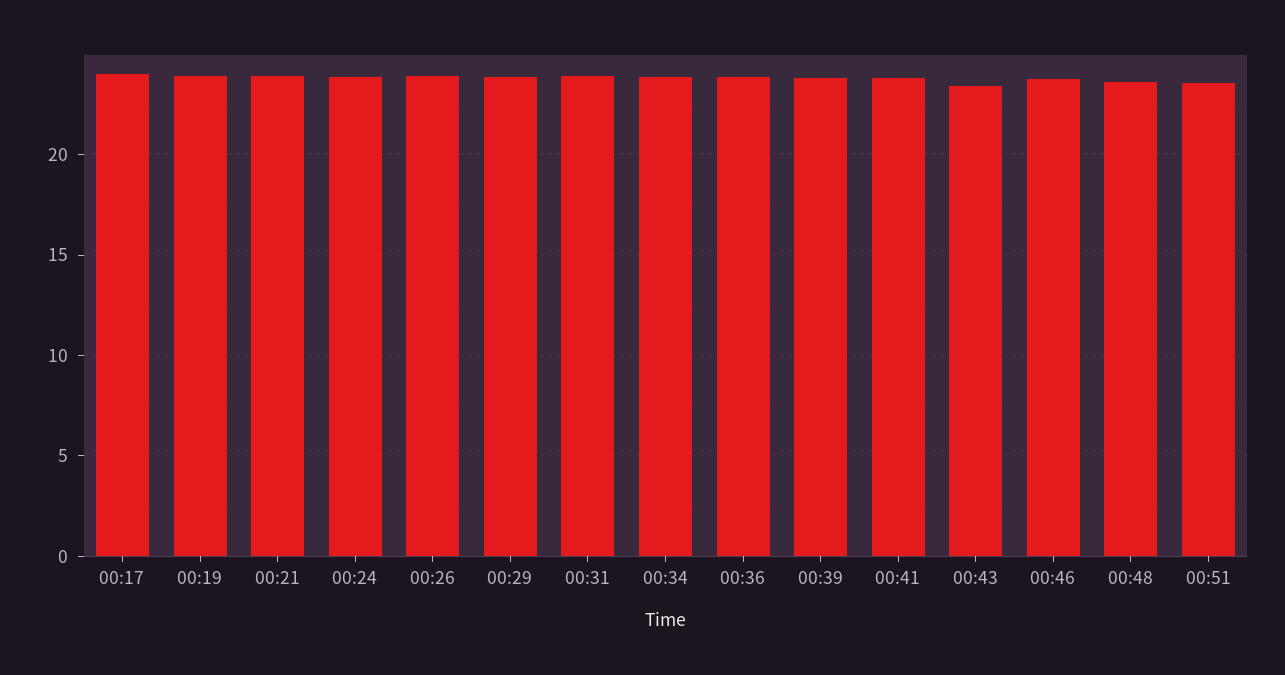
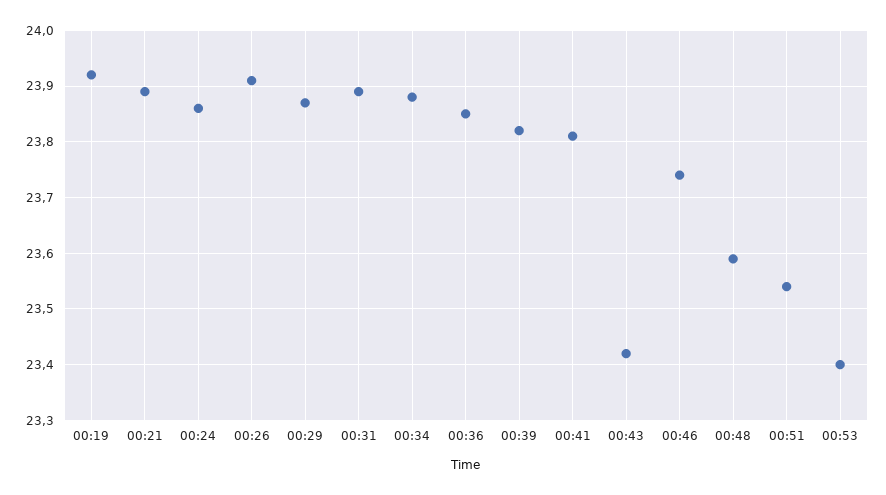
00:17: 24 -> none
00:53: none -> 23.4

